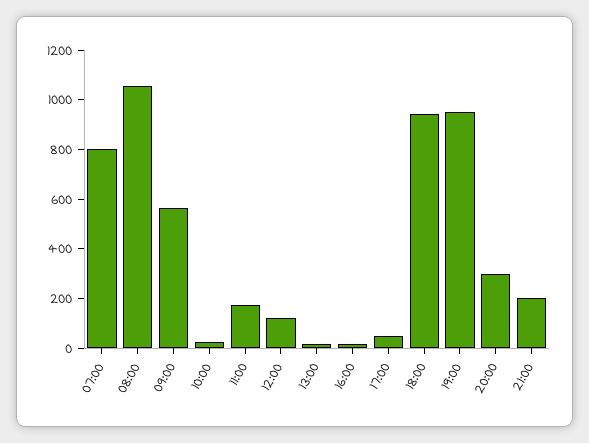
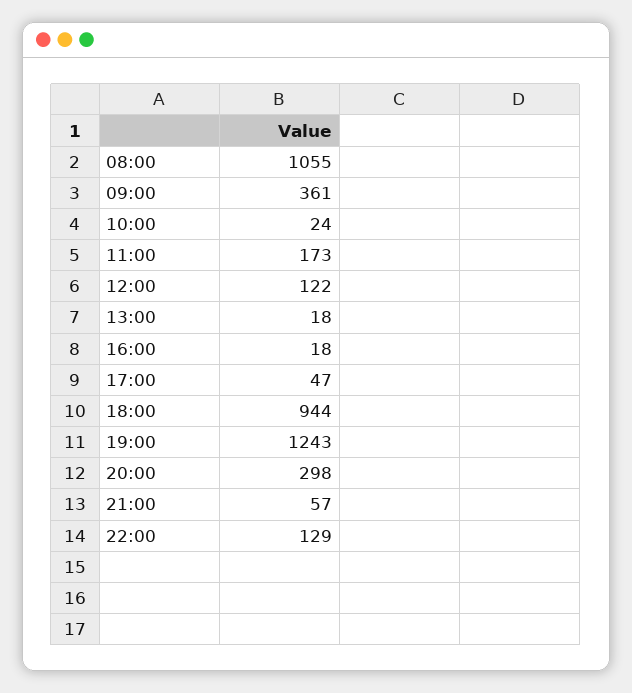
07:00: 800 -> none
09:00: 550 -> 361
19:00: 950 -> 1243
21:00: 200 -> 57
22:00: none -> 129

